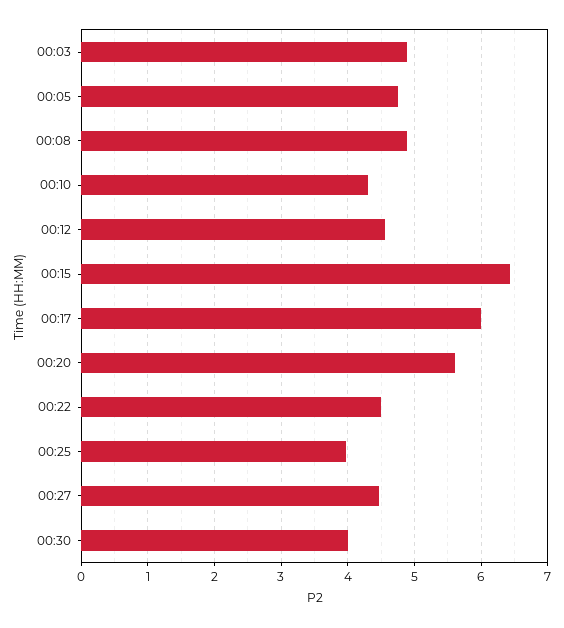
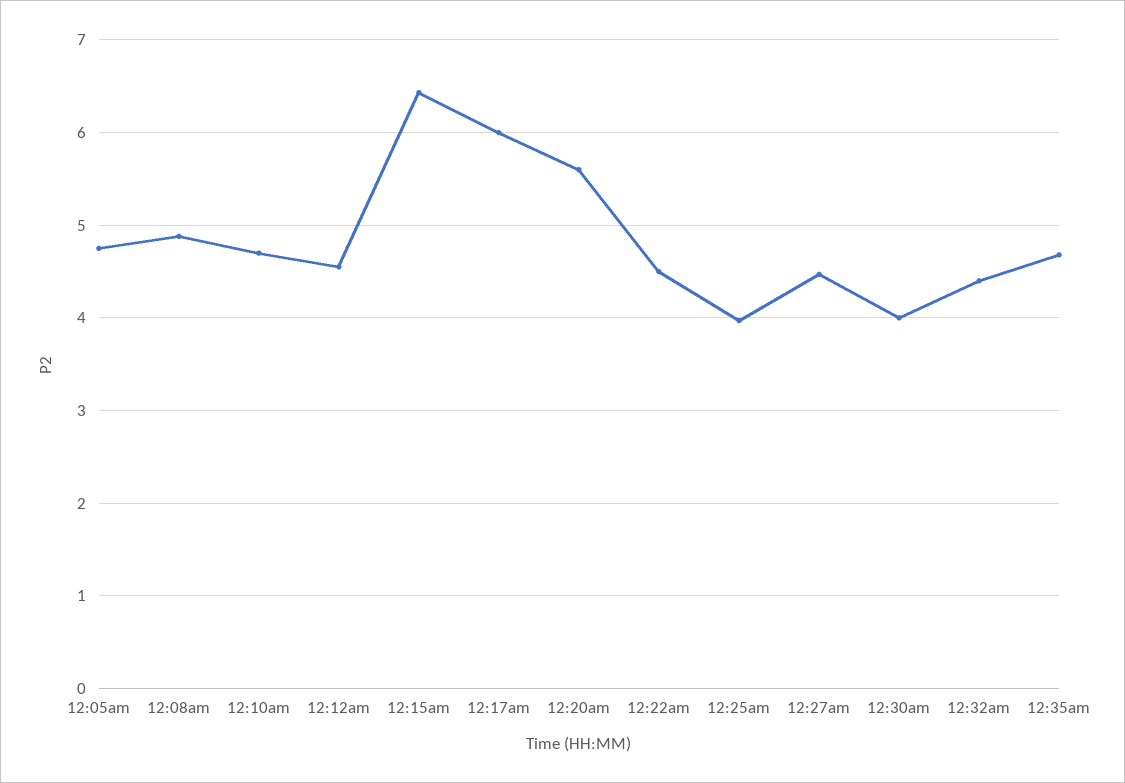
00:03: 4.9 -> none
00:10: 4.3 -> 4.7
12:32am: none -> 4.4
12:35am: none -> 4.7

